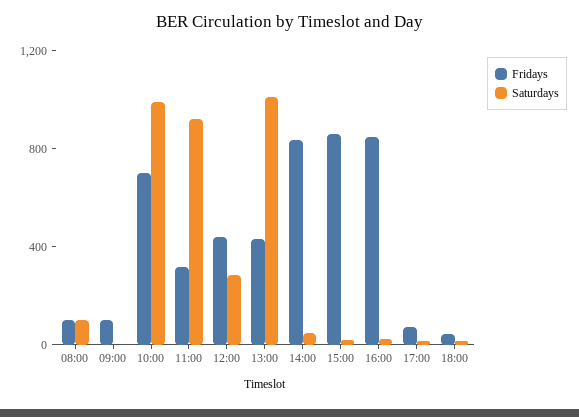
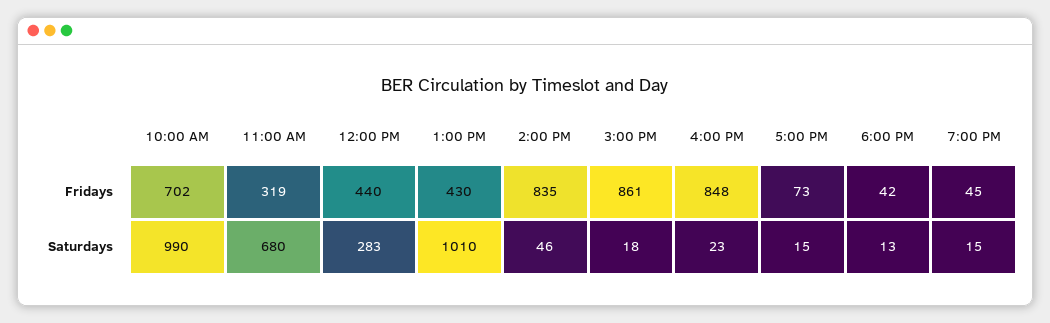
Fridays, 08:00: 100 -> none
Saturdays, 08:00: 100 -> none
Fridays, 09:00: 100 -> none
Saturdays, 09:00: 0 -> none
Saturdays, 11:00: 900 -> 680
Fridays, 7:00 PM: none -> 45
Saturdays, 7:00 PM: none -> 15

